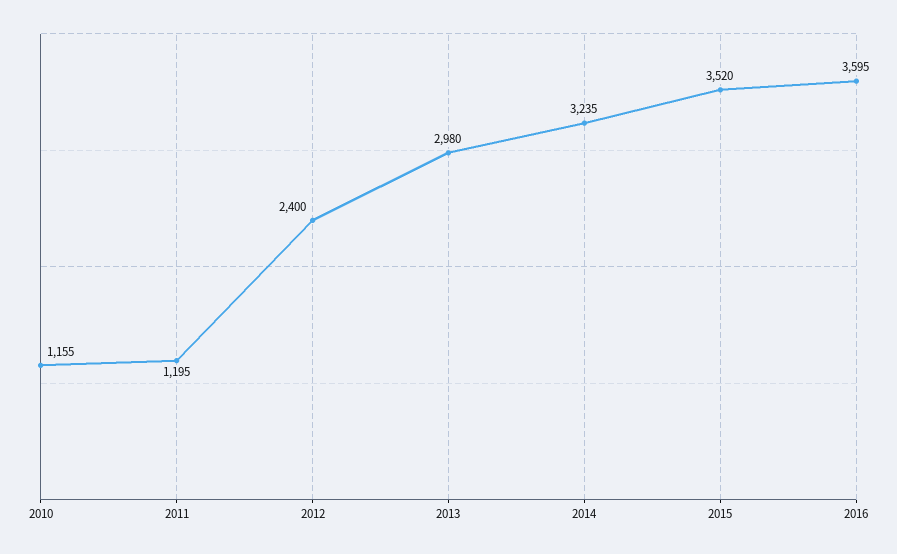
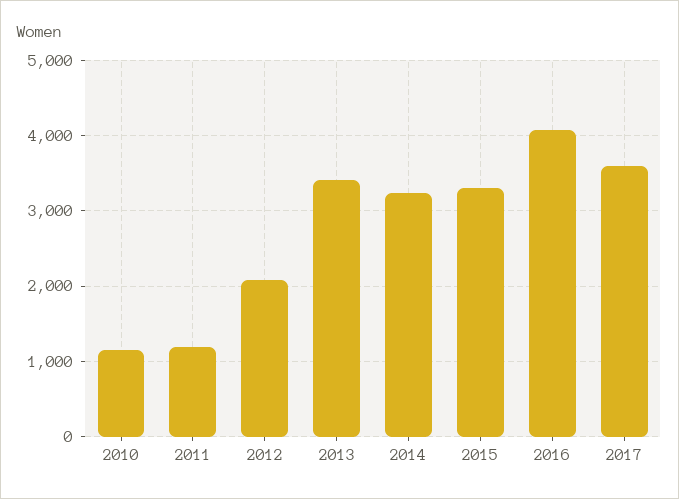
2012: 2400 -> 2100
2013: 2980 -> 3400
2015: 3520 -> 3300
2016: 3595 -> 4100
2017: none -> 3600

